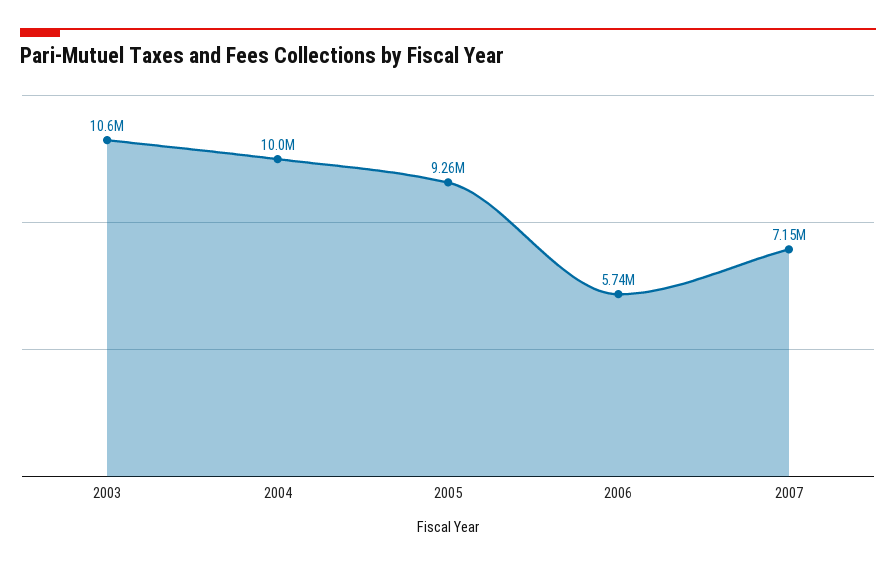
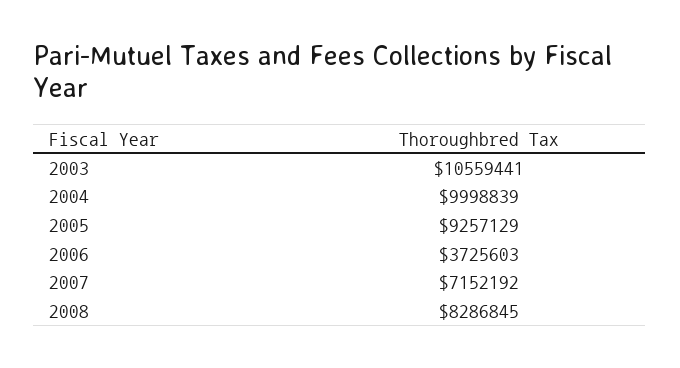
2006: 5740000 -> 3725603
2008: none -> 8286845

